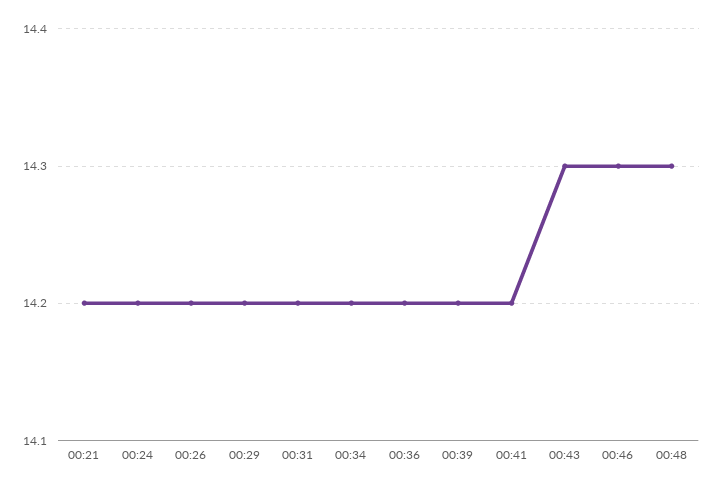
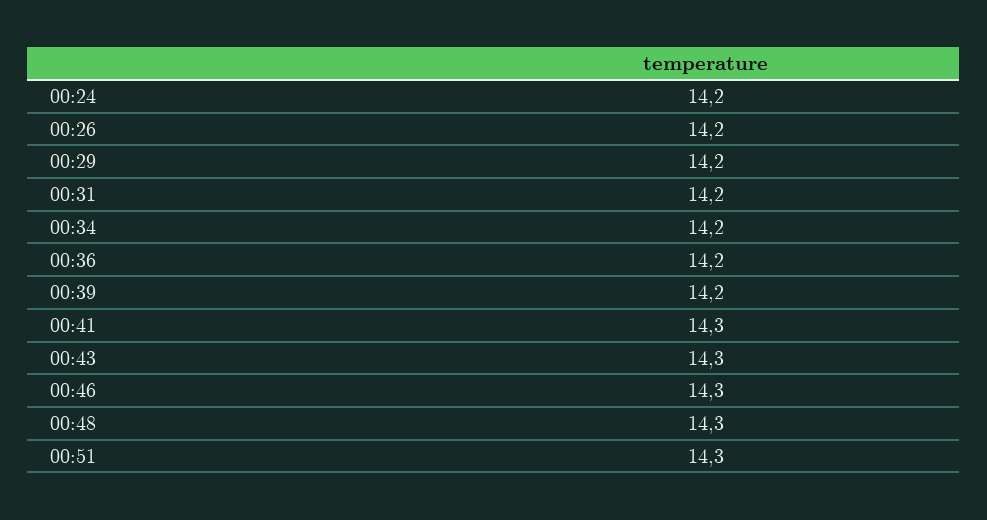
00:21: 14.2 -> none
00:41: 14.2 -> 14.3
00:51: none -> 14.3

